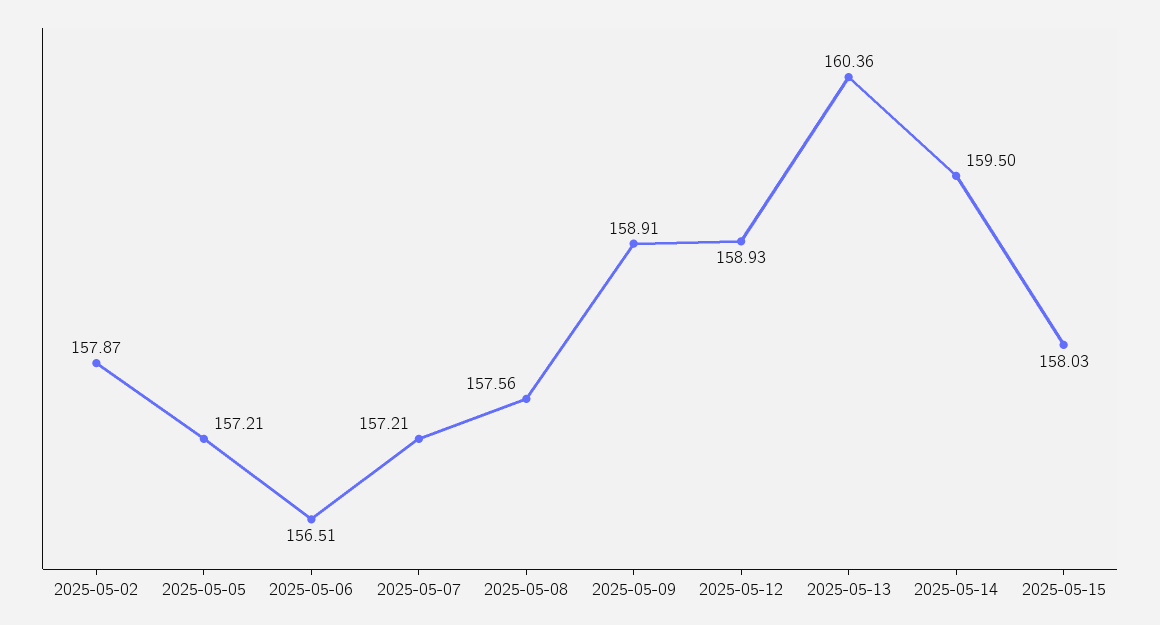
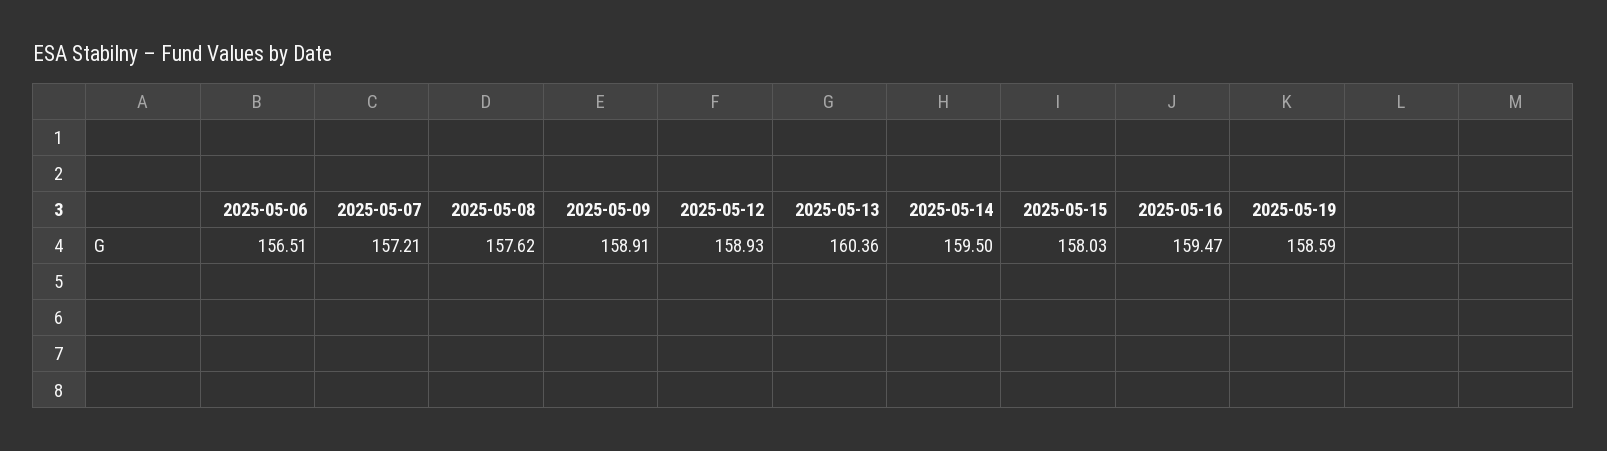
2025-05-02: 157.87 -> none
2025-05-05: 157.21 -> none
2025-05-08: 157.56 -> 157.62
2025-05-16: none -> 159.47
2025-05-19: none -> 158.59

